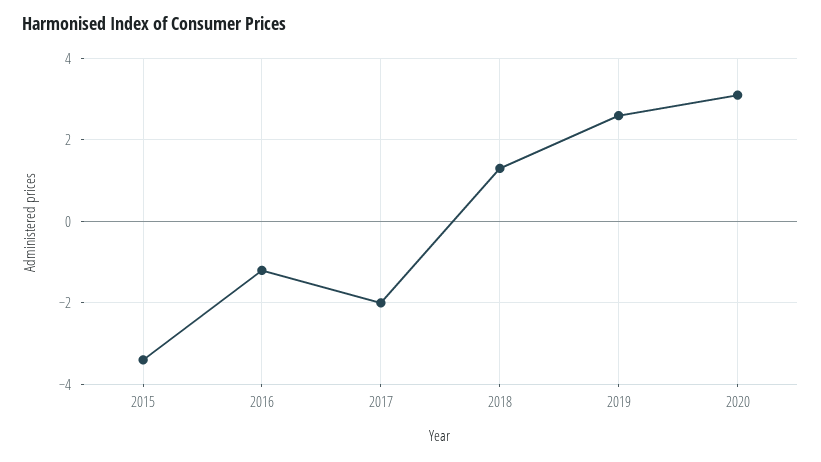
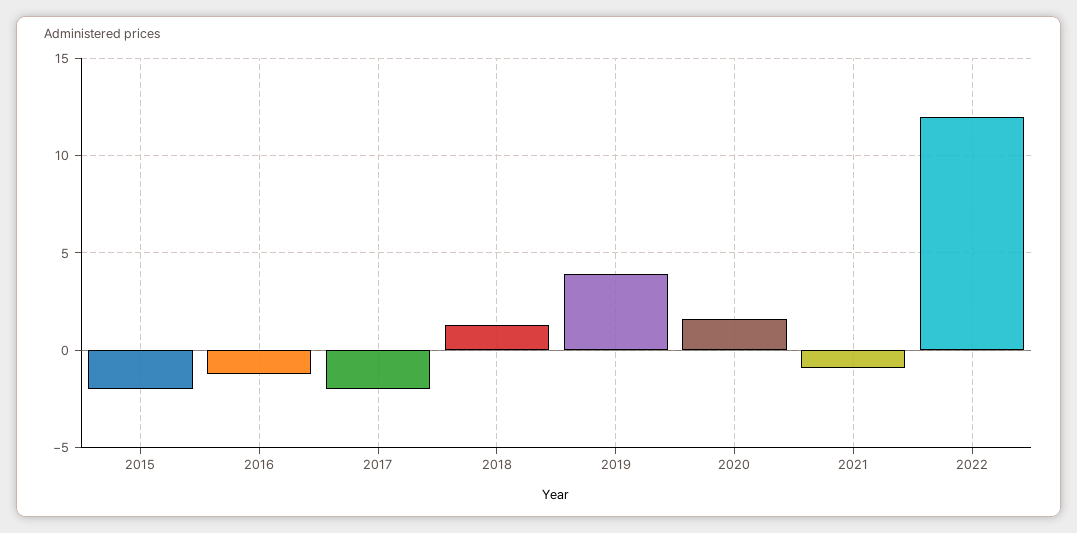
2015: -3.5 -> -2
2019: 2.5 -> 4
2020: 3 -> 1.5
2021: none -> -1
2022: none -> 12

